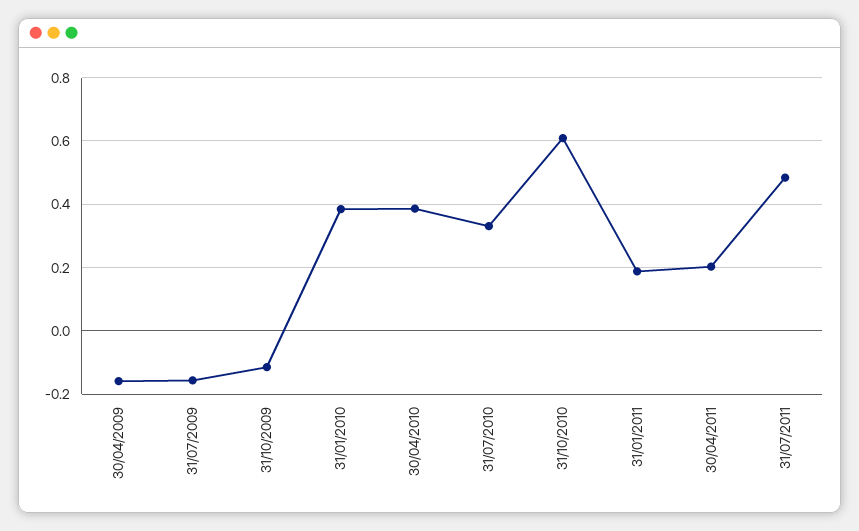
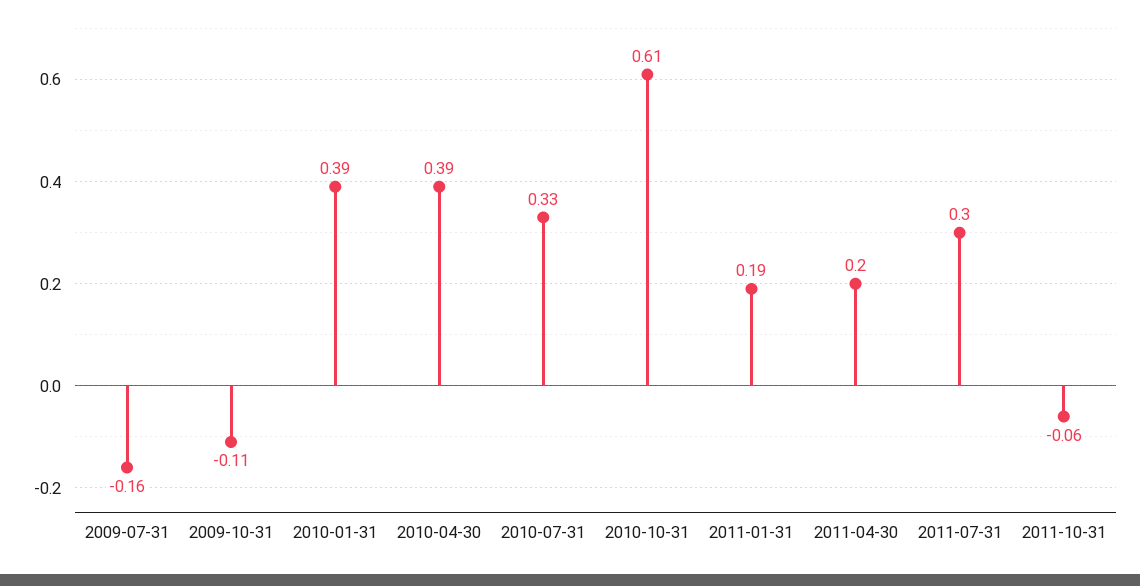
30/04/2009: -0.16 -> none
31/07/2011: 0.48 -> 0.3
2011-10-31: none -> -0.06

